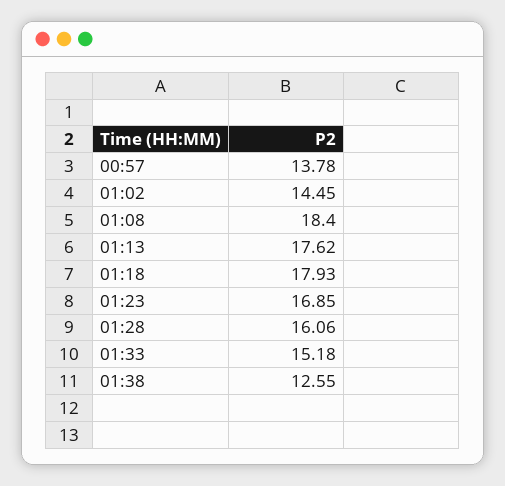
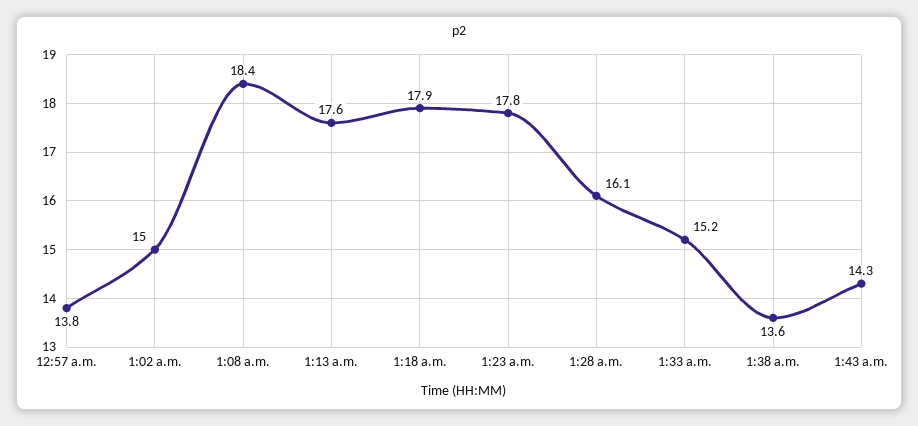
01:02: 14.45 -> 15
01:23: 16.85 -> 17.8
01:38: 12.55 -> 13.6
1:43 a.m.: none -> 14.3

